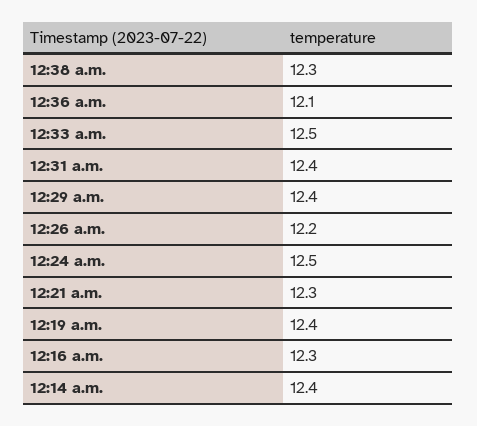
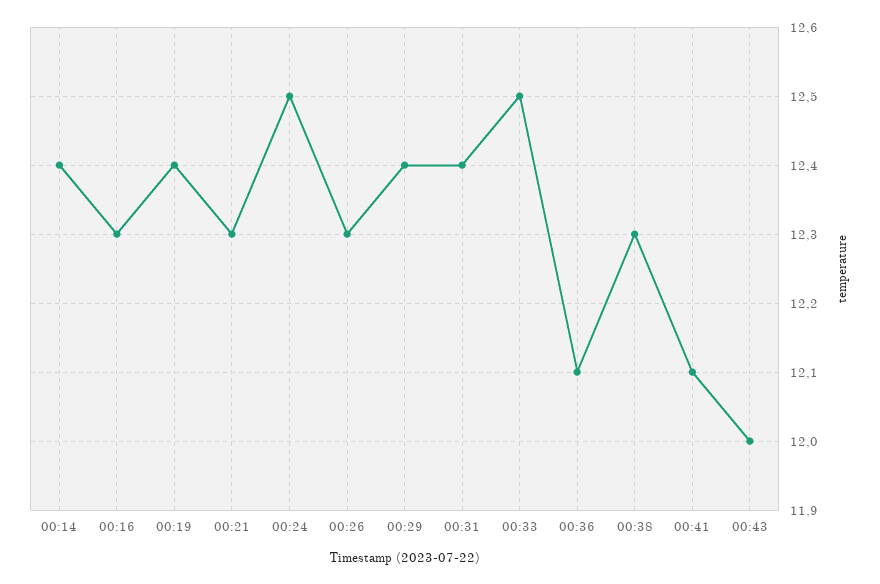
12:26 a.m.: 12.2 -> 12.3
00:41: none -> 12.1
00:43: none -> 12

